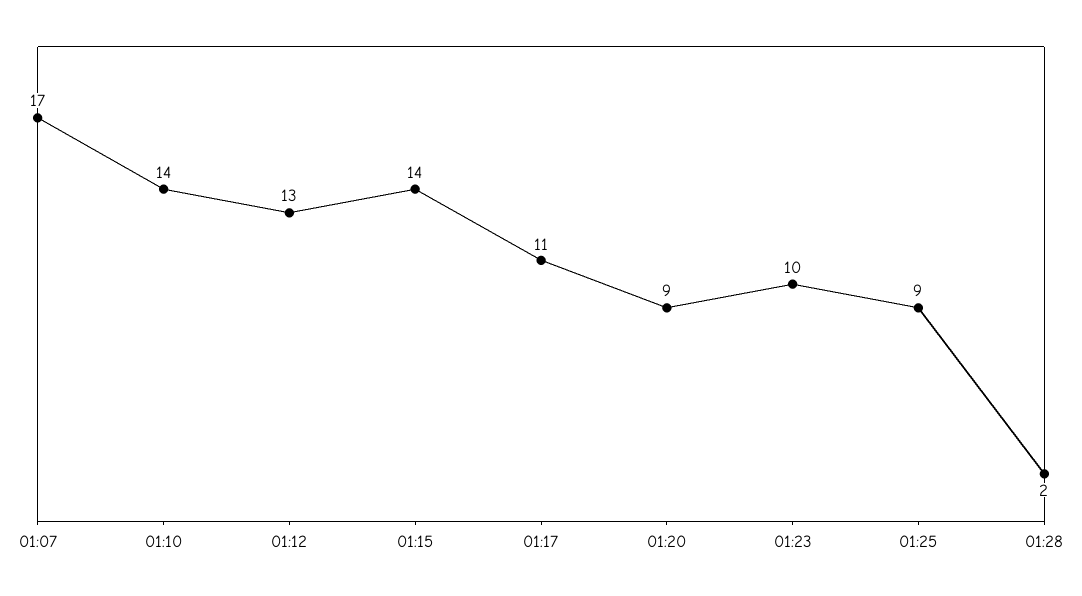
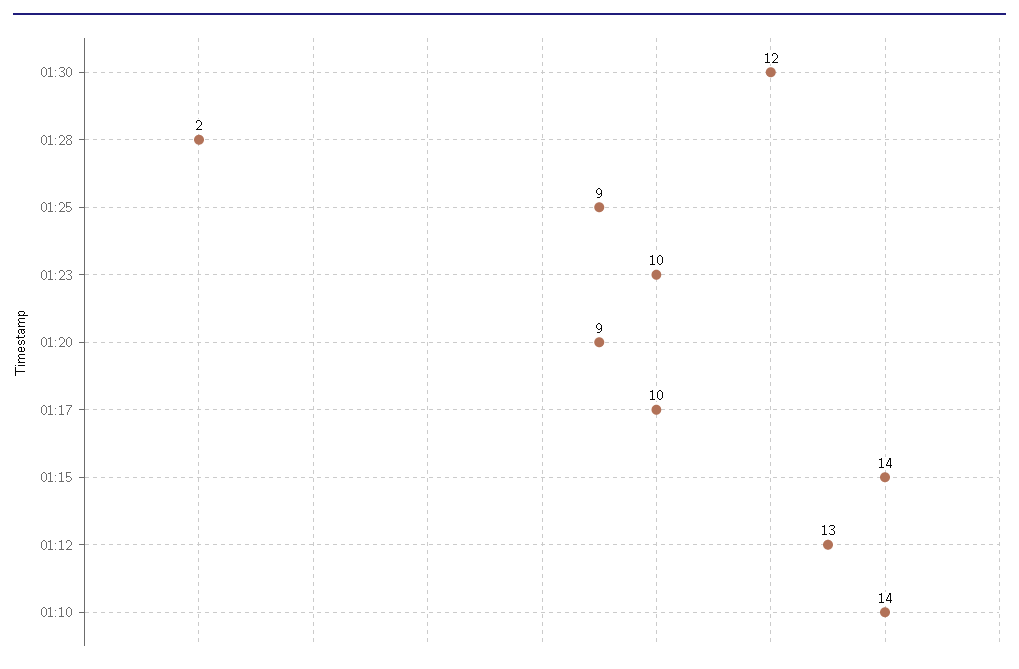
01:07: 17 -> none
01:17: 11 -> 10
01:30: none -> 12

